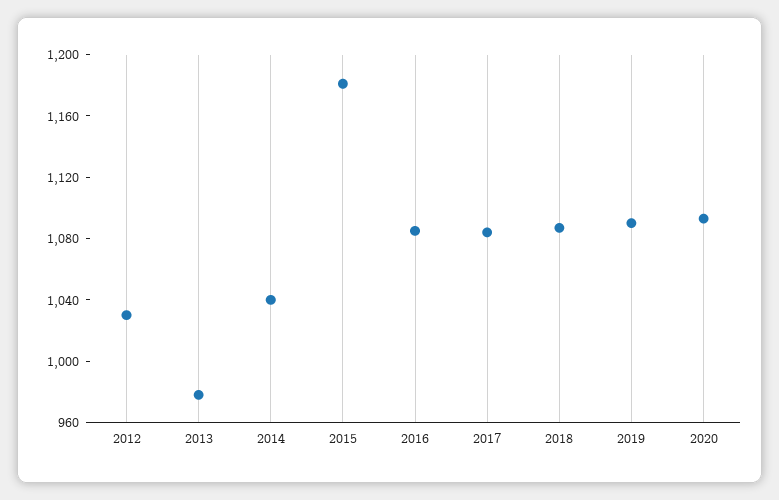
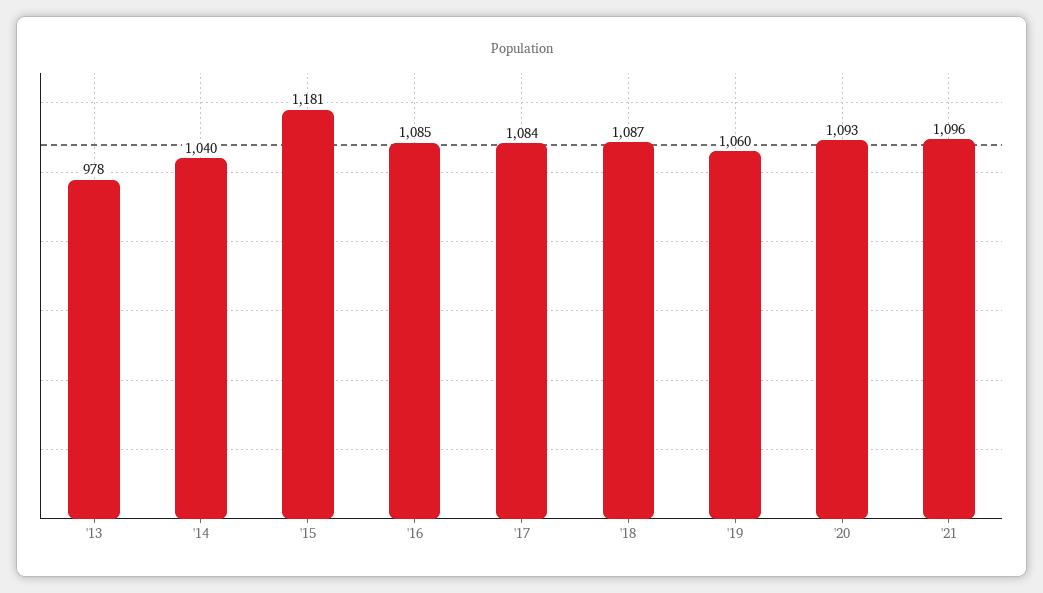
2012: 1030 -> none
2019: 1090 -> 1060
'21: none -> 1096

